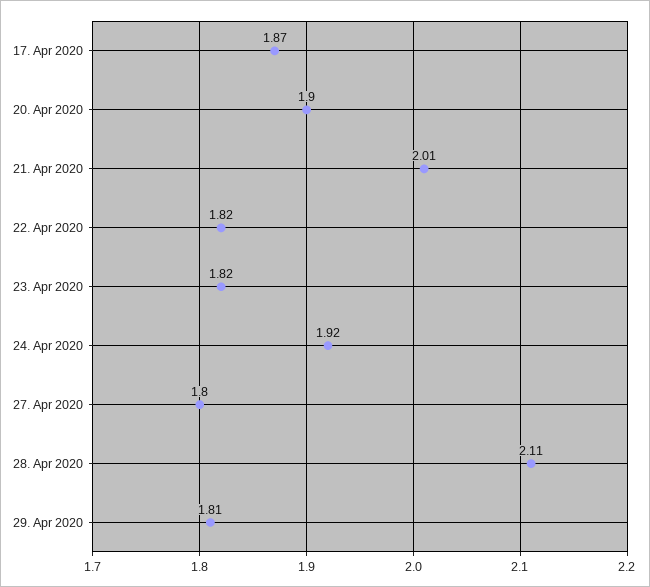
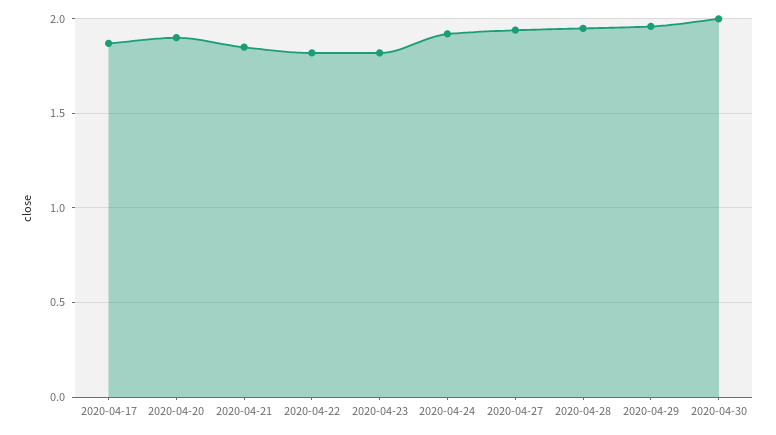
21. Apr 2020: 2.01 -> 1.85
27. Apr 2020: 1.8 -> 1.95
28. Apr 2020: 2.11 -> 1.95
29. Apr 2020: 1.81 -> 1.95
2020-04-30: none -> 2

